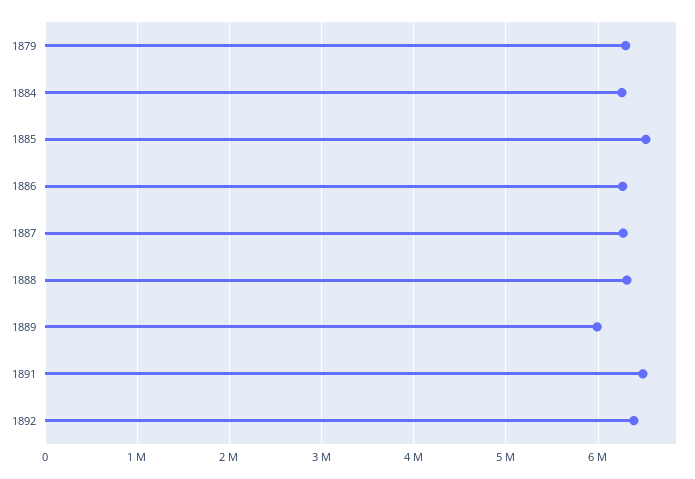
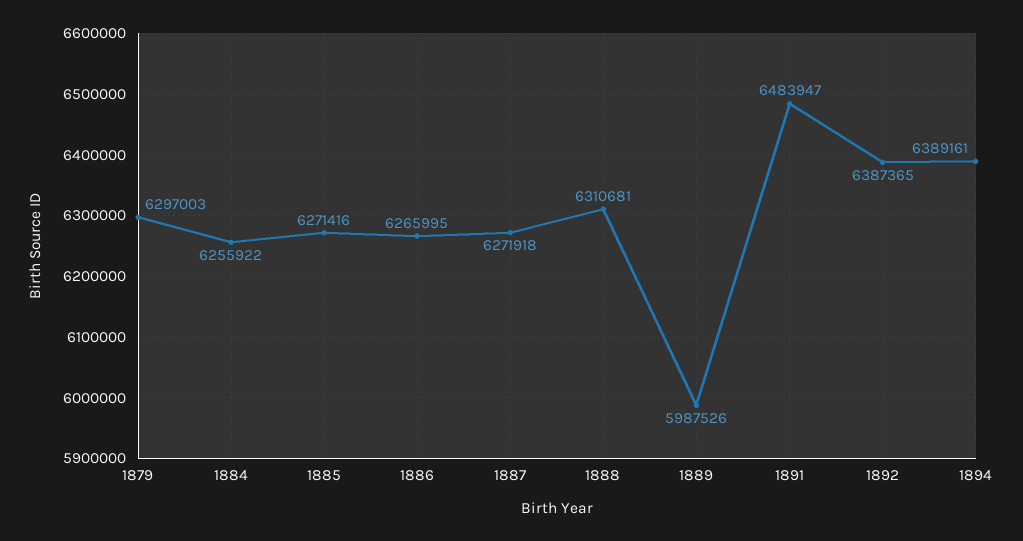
1885: 6500000 -> 6271416
1894: none -> 6389161

